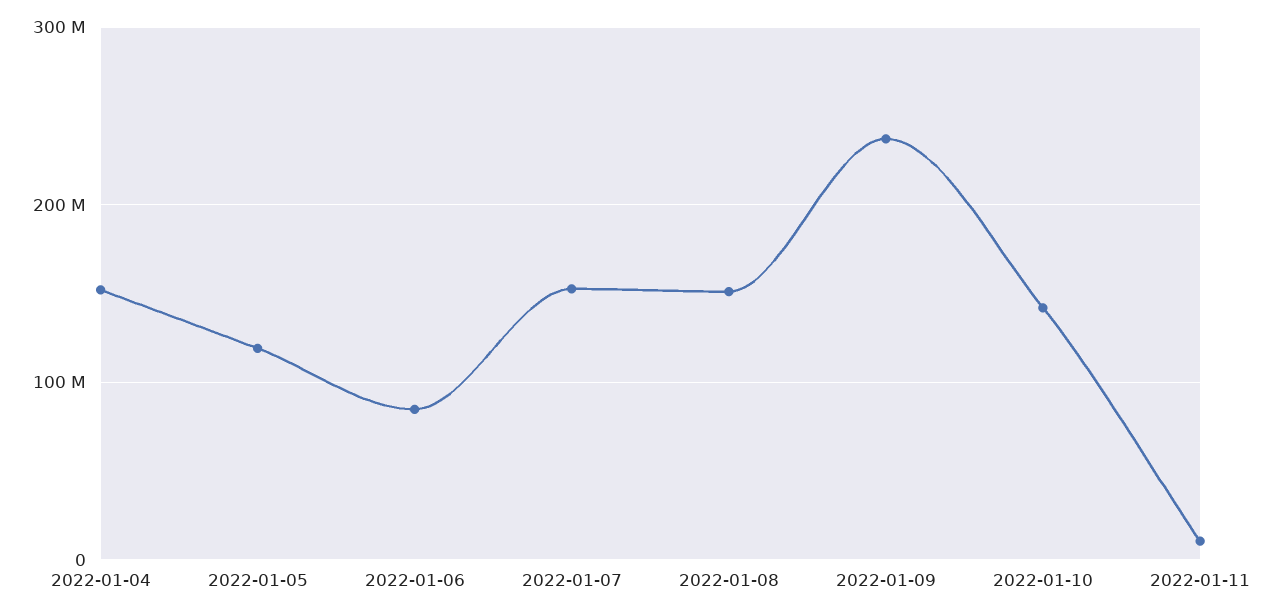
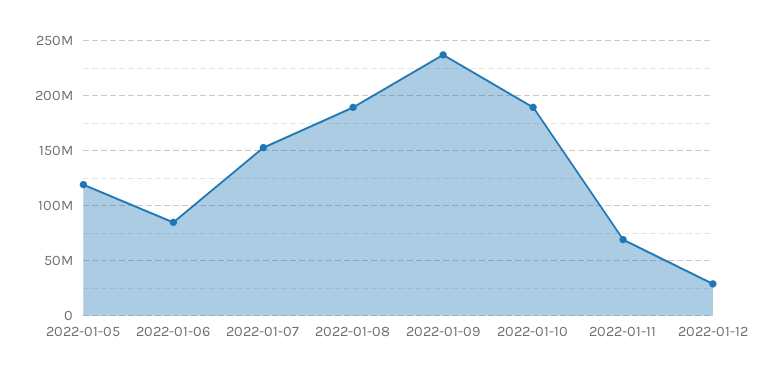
2022-01-04: 150000000 -> none
2022-01-08: 150000000 -> 190000000
2022-01-10: 140000000 -> 190000000
2022-01-11: 10000000 -> 70000000
2022-01-12: none -> 30000000

